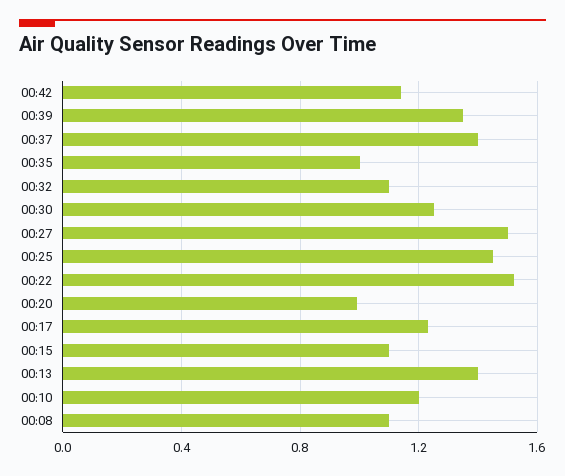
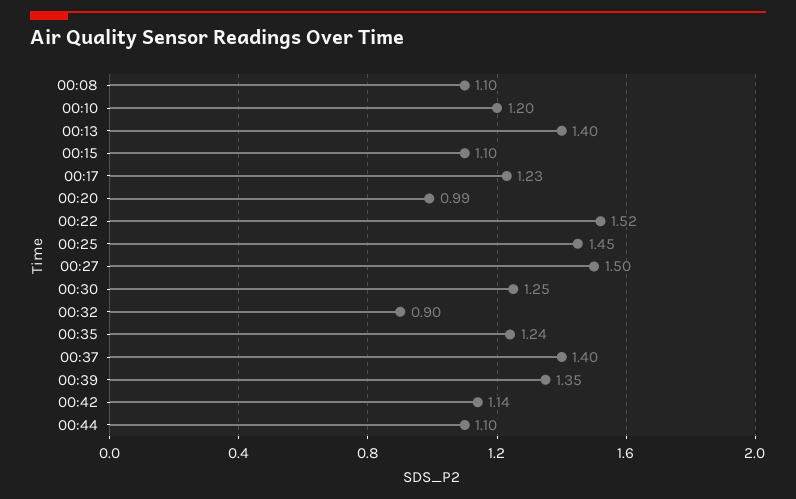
00:35: 1 -> 1.24
00:32: 1.1 -> 0.9
00:44: none -> 1.1

